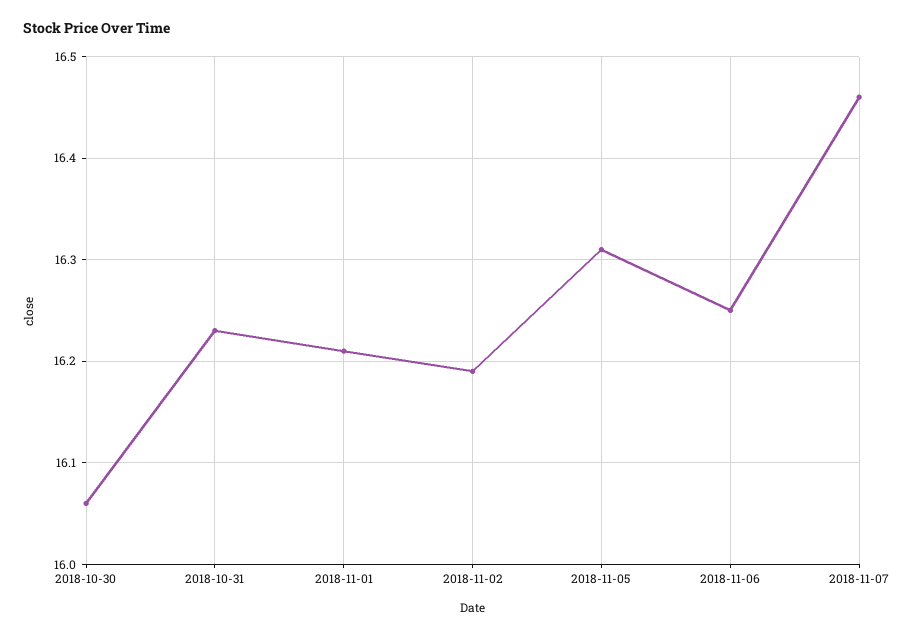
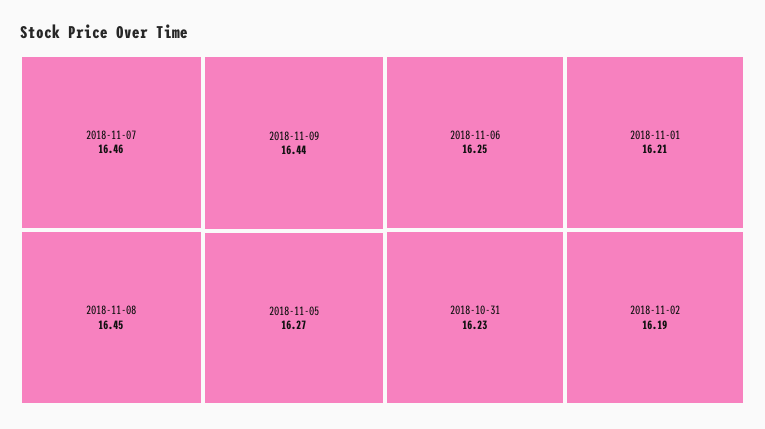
2018-10-30: 16.06 -> none
2018-11-05: 16.31 -> 16.27
2018-11-08: none -> 16.45
2018-11-09: none -> 16.44

